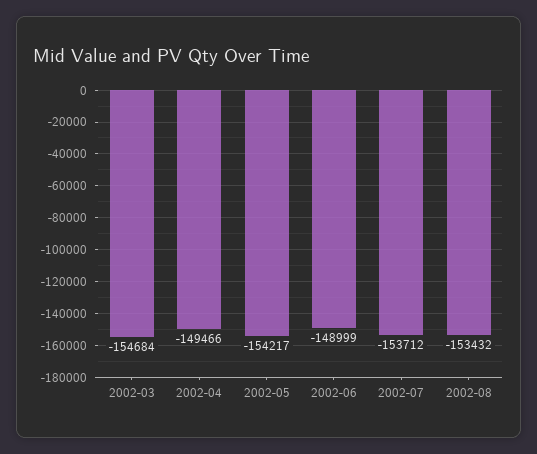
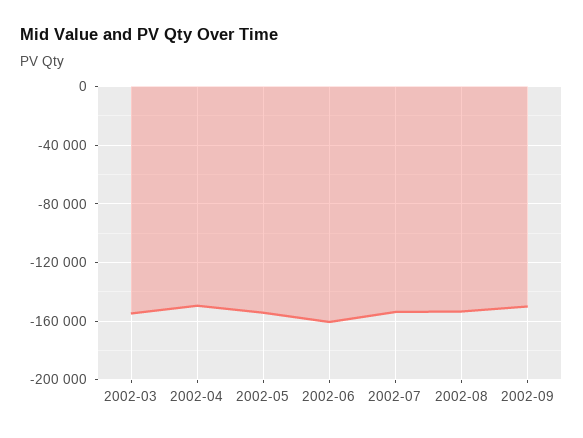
2002-06: -148999 -> -160000
2002-09: none -> -150000

